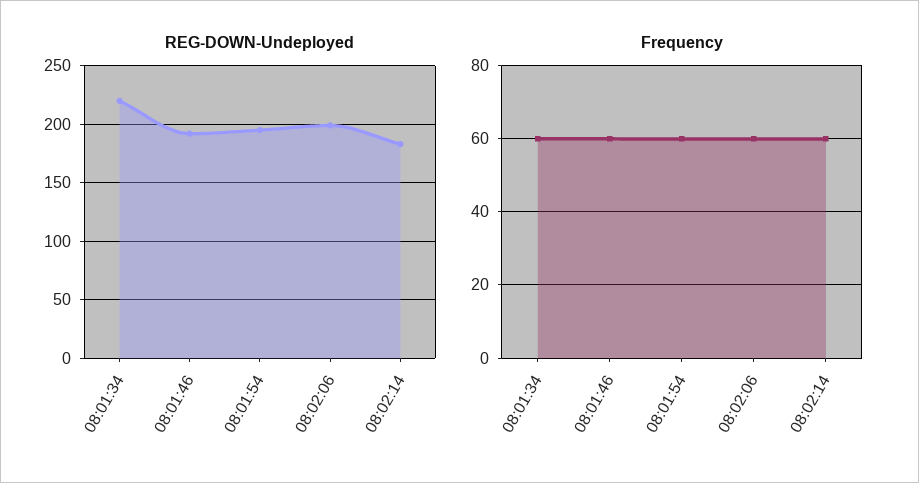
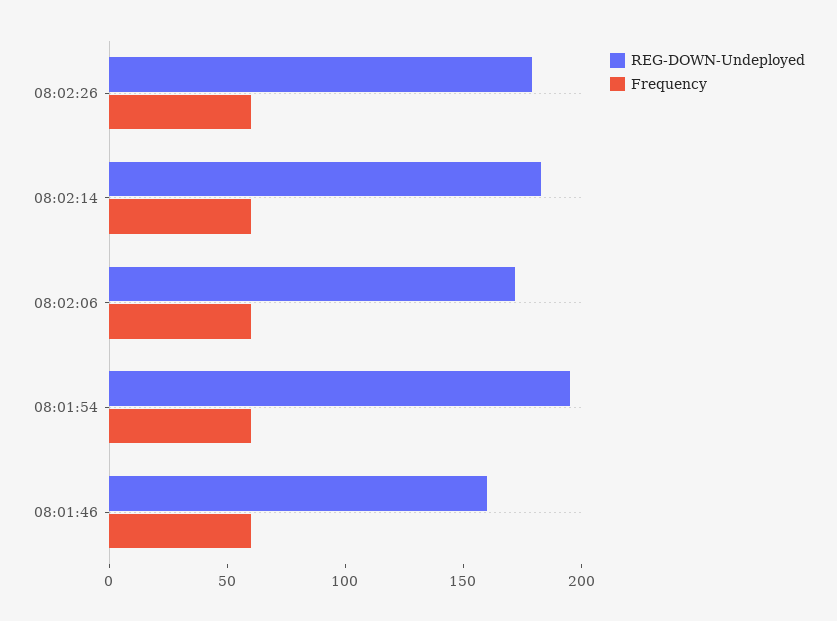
REG-DOWN-Undeployed, 08:01:34: 220 -> none
REG-DOWN-Undeployed, 08:01:46: 190 -> 160
REG-DOWN-Undeployed, 08:02:06: 200 -> 170
Frequency, 08:01:34: 60 -> none
REG-DOWN-Undeployed, 08:02:26: none -> 180
Frequency, 08:02:26: none -> 60

